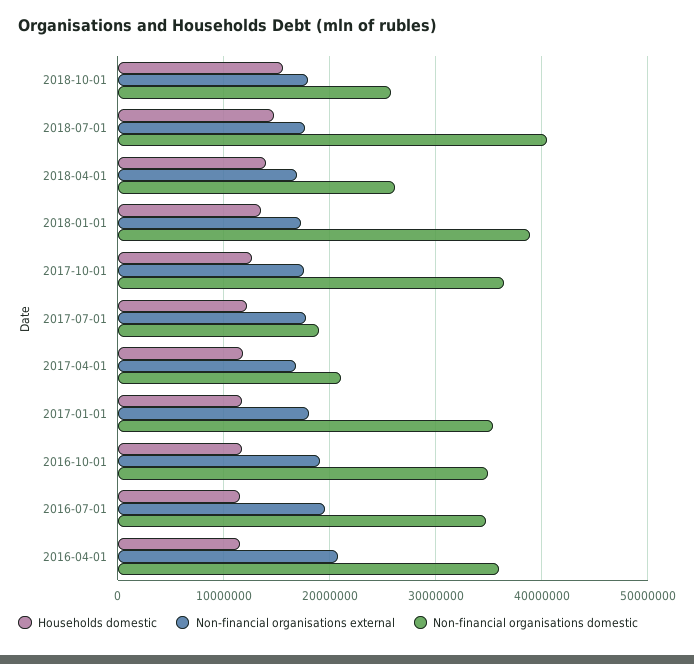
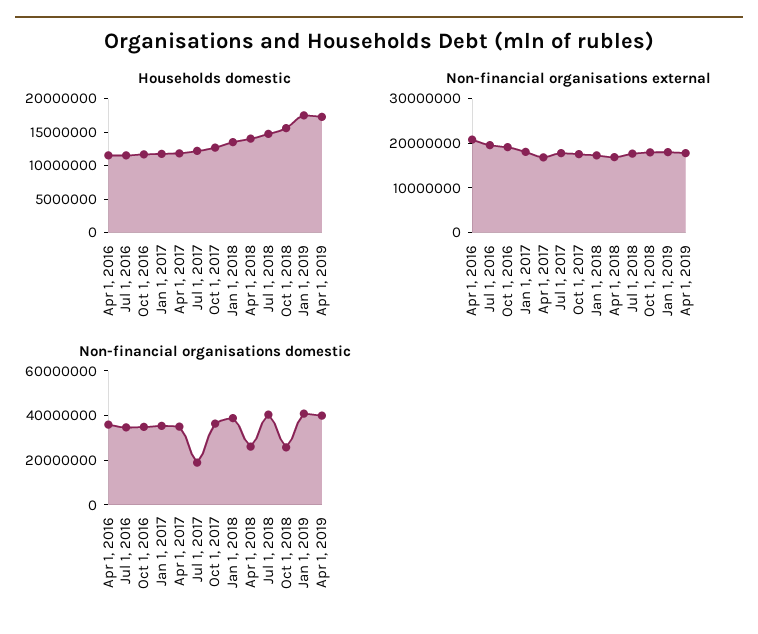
Non-financial organisations domestic, 2017-04-01: 21000000 -> 35000000
Households domestic, Jan 1, 2019: none -> 17500000
Households domestic, Apr 1, 2019: none -> 17500000
Non-financial organisations external, Jan 1, 2019: none -> 18000000
Non-financial organisations external, Apr 1, 2019: none -> 18000000
Non-financial organisations domestic, Jan 1, 2019: none -> 40000000
Non-financial organisations domestic, Apr 1, 2019: none -> 40000000

